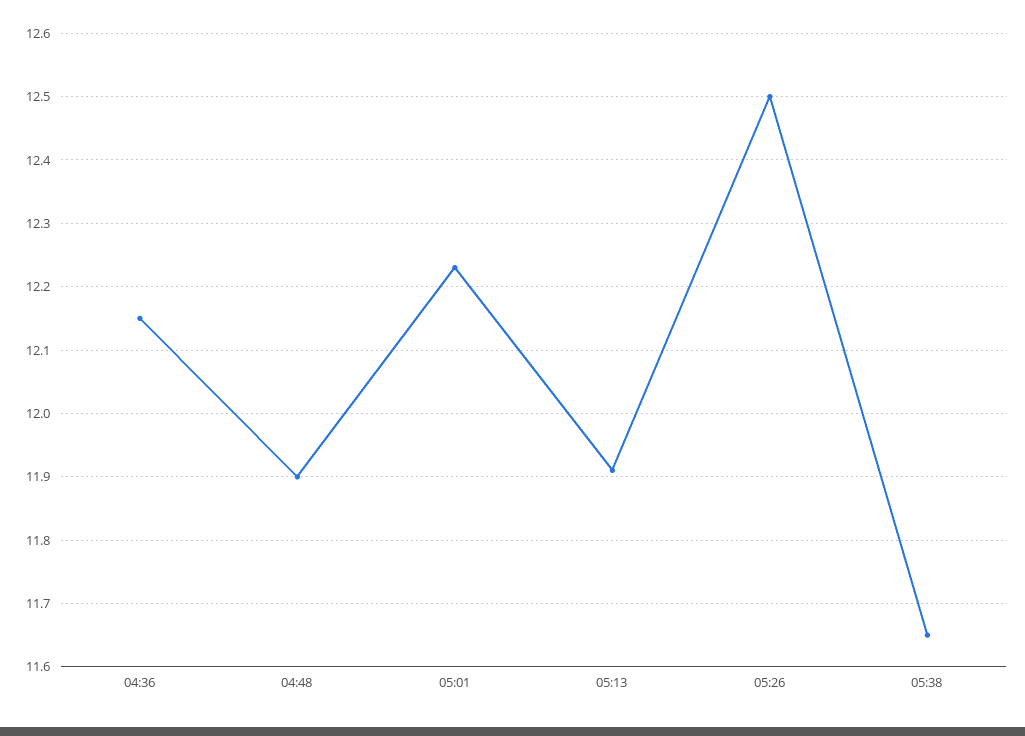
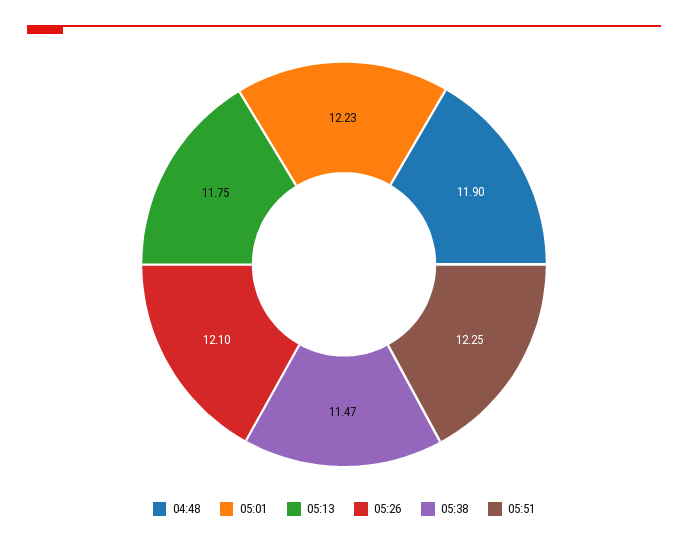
04:36: 12.15 -> none
05:13: 11.91 -> 11.75
05:26: 12.5 -> 12.1
05:38: 11.65 -> 11.47
05:51: none -> 12.25

